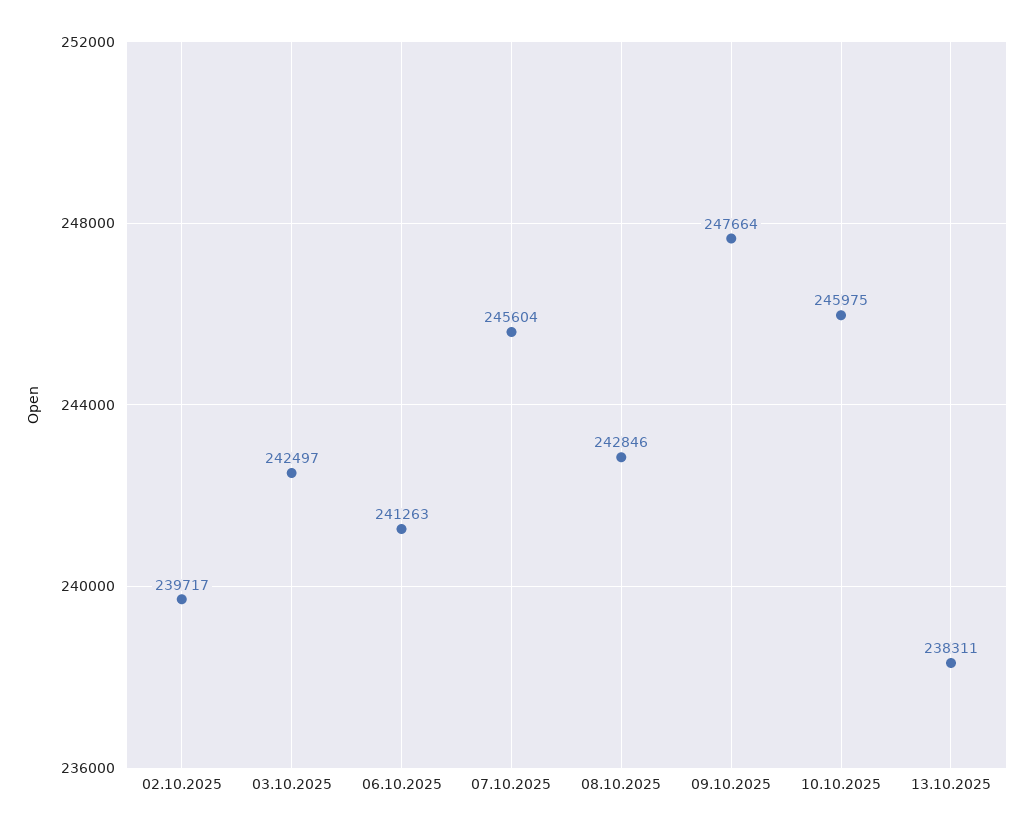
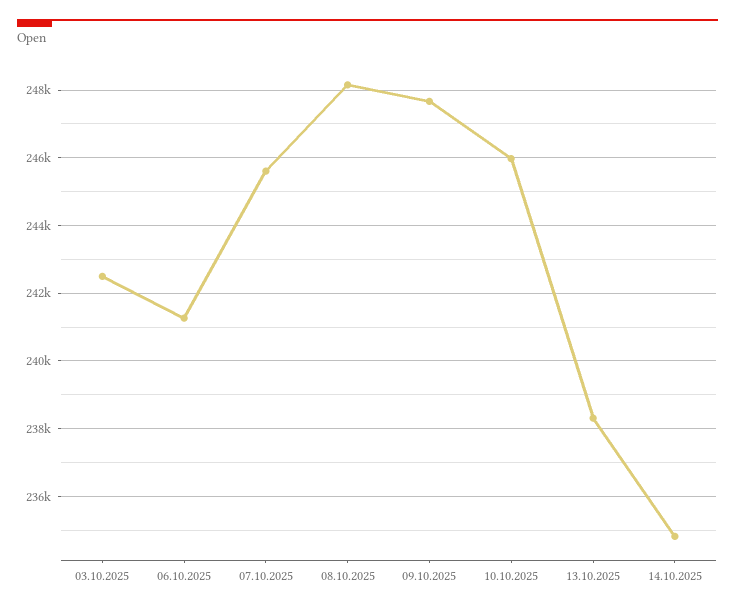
02.10.2025: 239717 -> none
08.10.2025: 242846 -> 248200
14.10.2025: none -> 234800

